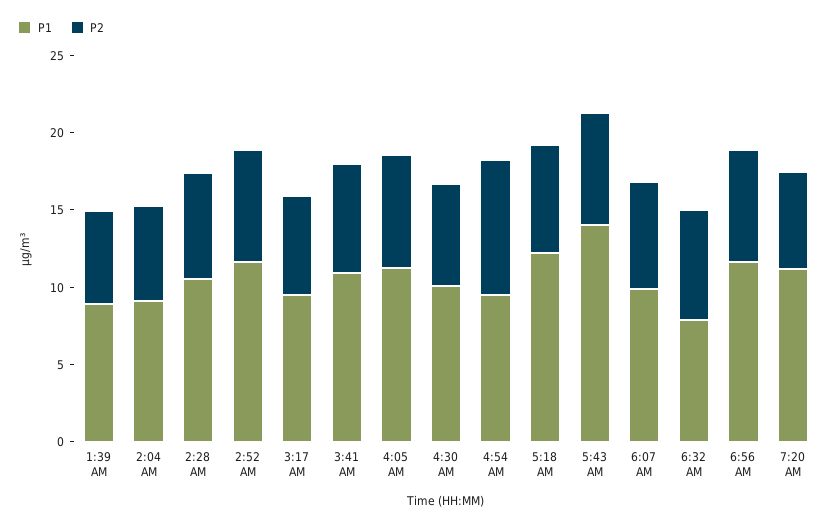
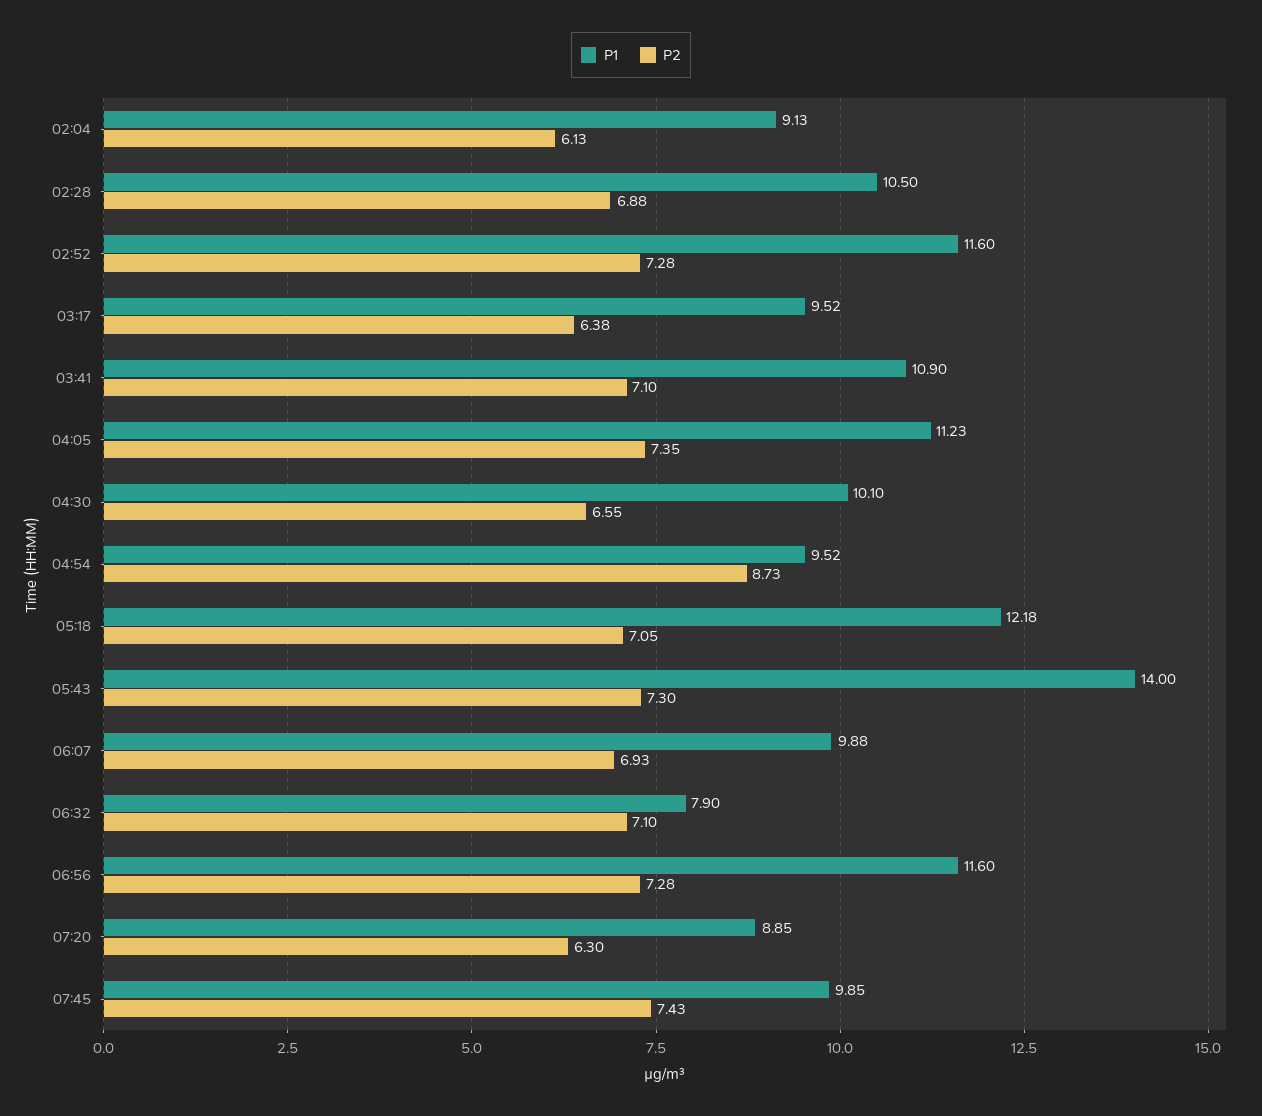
P1, 1:39 AM: 9 -> none
P2, 1:39 AM: 6 -> none
P1, 7:20 AM: 11 -> 8.85
P1, 07:45: none -> 9.85
P2, 07:45: none -> 7.43

